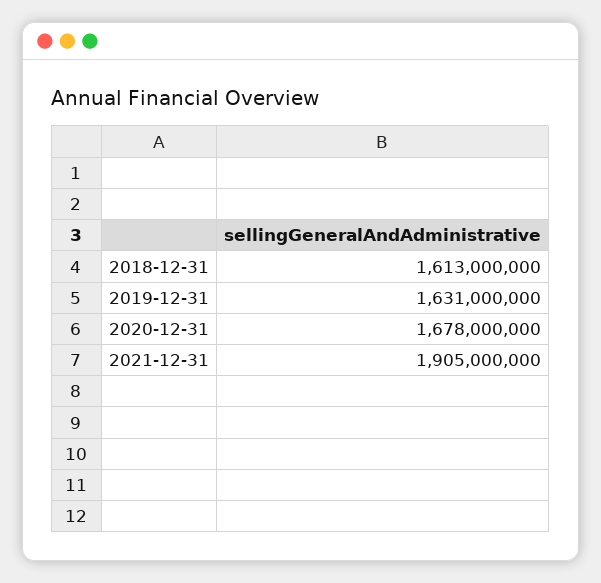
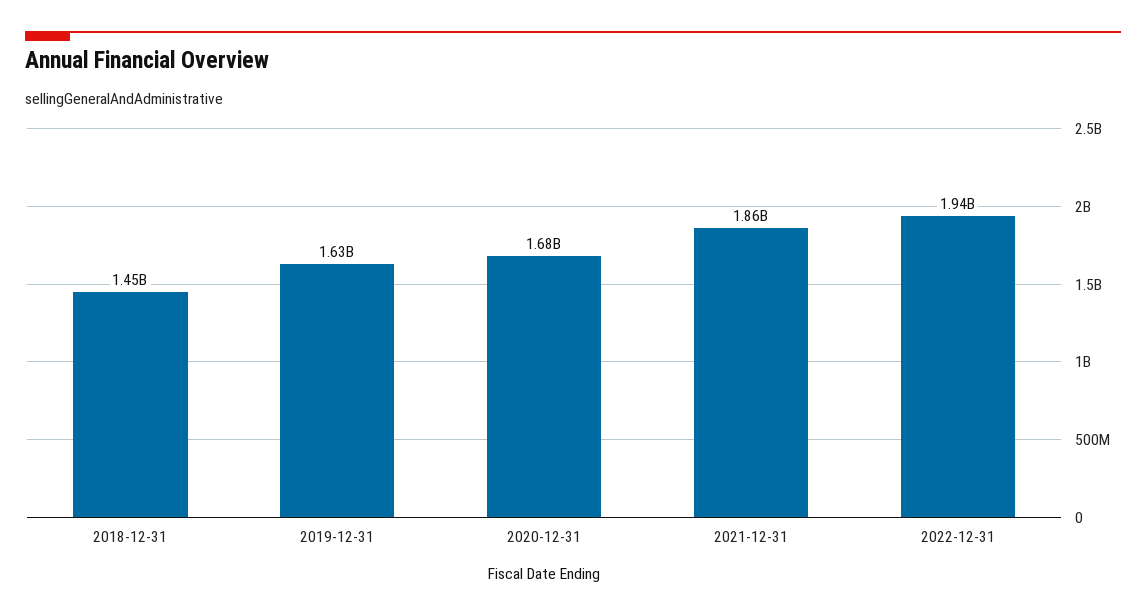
2018-12-31: 1613000000 -> 1450000000
2021-12-31: 1905000000 -> 1860000000
2022-12-31: none -> 1940000000

